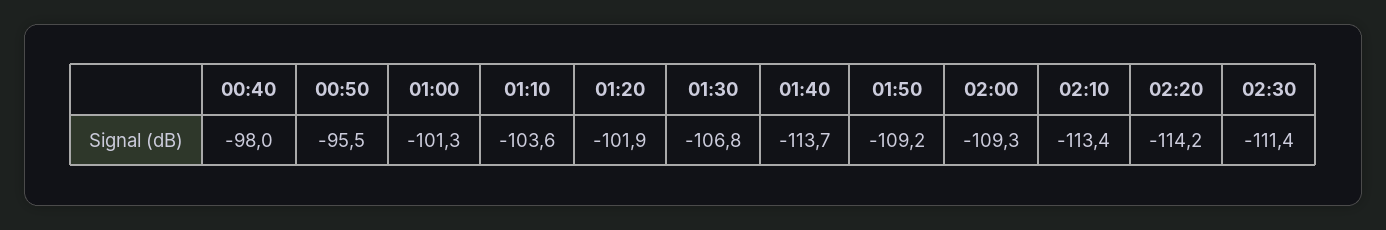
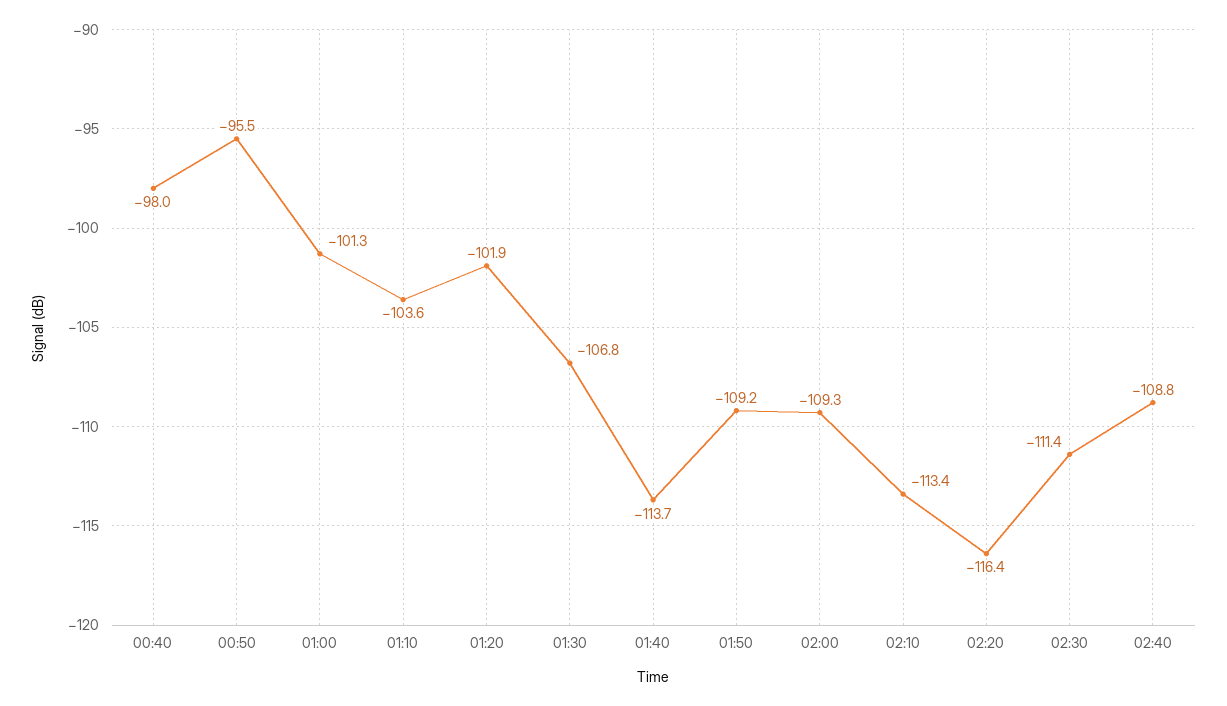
02:20: -114.2 -> -116.4
02:40: none -> -108.8

